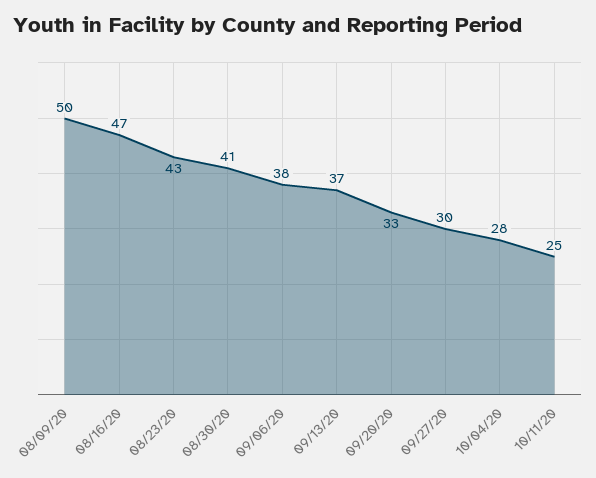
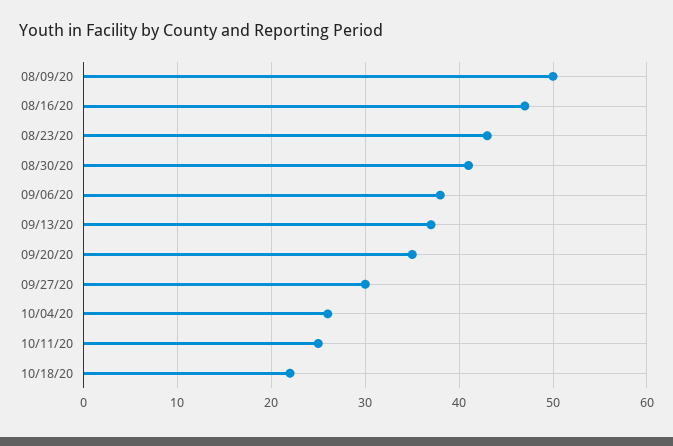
09/20/20: 33 -> 35
10/04/20: 28 -> 26
10/18/20: none -> 22

